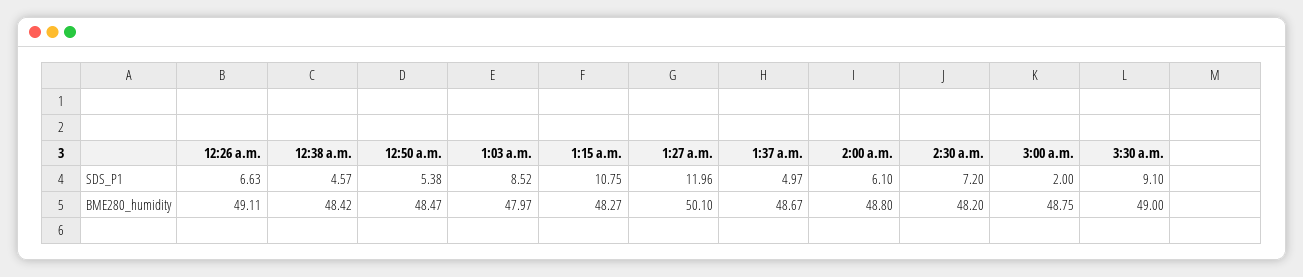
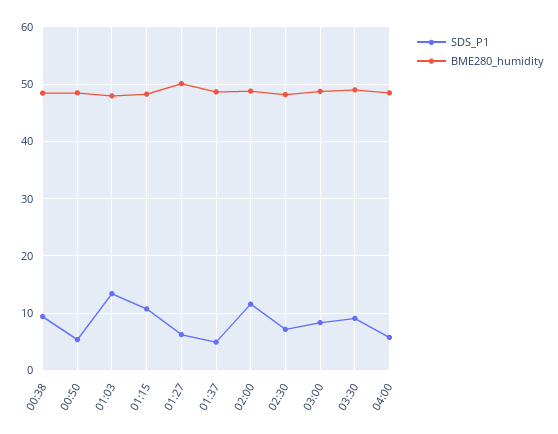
SDS_P1, 12:26 a.m.: 6.63 -> none
SDS_P1, 12:38 a.m.: 4.57 -> 10
SDS_P1, 1:03 a.m.: 8.52 -> 14
SDS_P1, 1:27 a.m.: 11.96 -> 6
SDS_P1, 2:00 a.m.: 6.1 -> 12
SDS_P1, 3:00 a.m.: 2 -> 8
BME280_humidity, 12:26 a.m.: 49.11 -> none
SDS_P1, 04:00: none -> 6
BME280_humidity, 04:00: none -> 48

